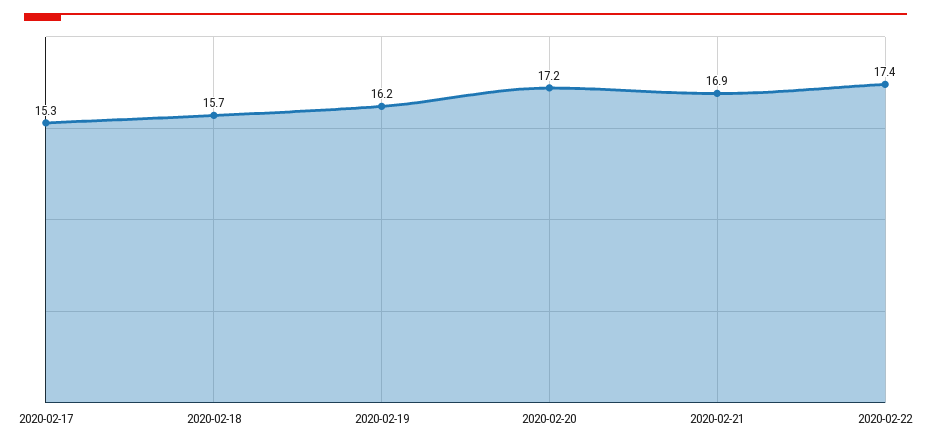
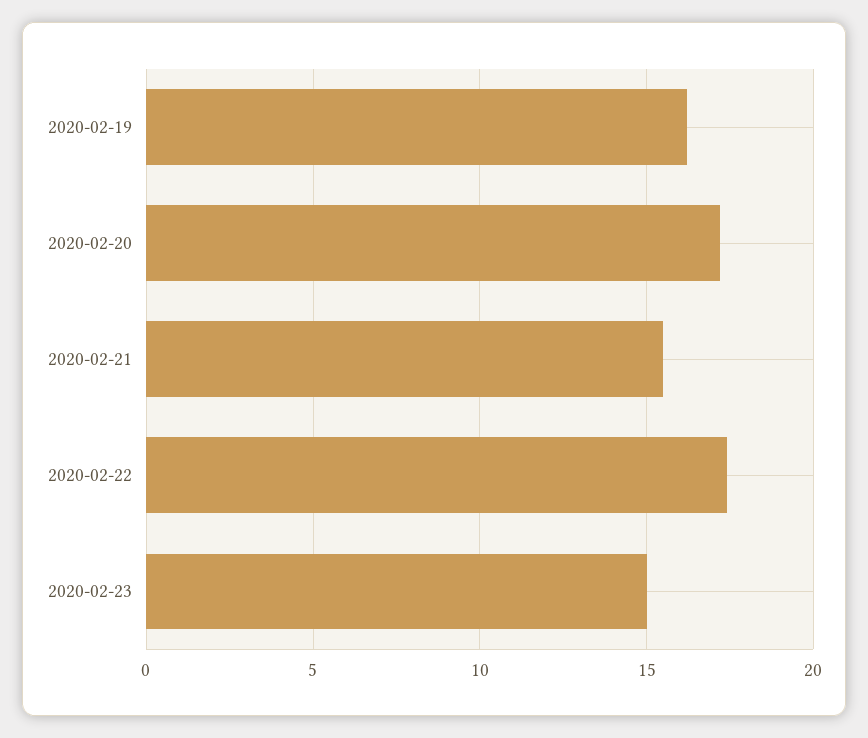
2020-02-17: 15.3 -> none
2020-02-18: 15.7 -> none
2020-02-21: 16.9 -> 15.5
2020-02-23: none -> 15

